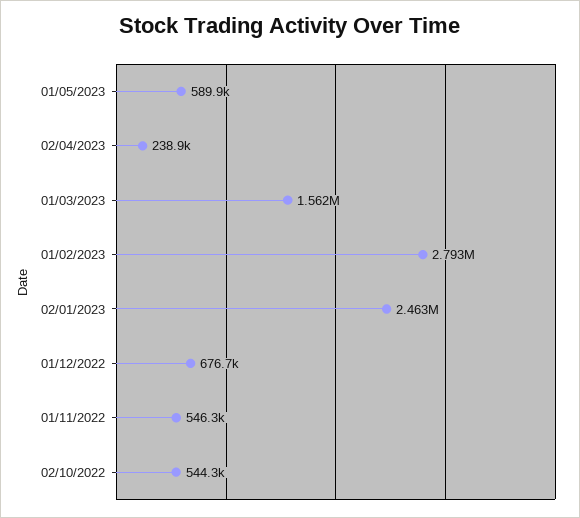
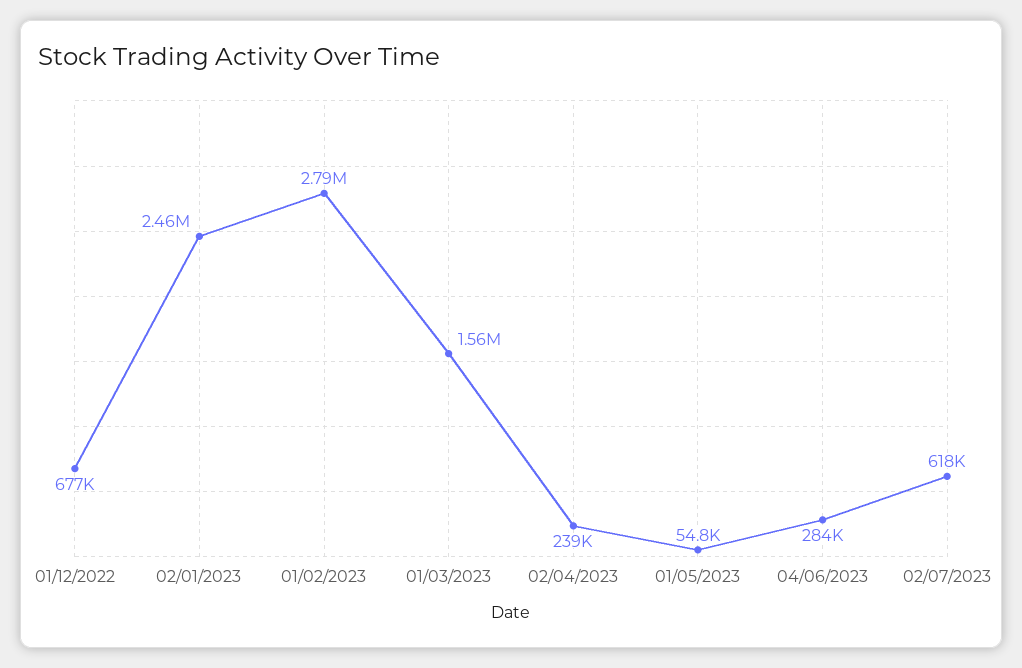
01/05/2023: 589900 -> 54800
01/11/2022: 546300 -> none
02/10/2022: 544300 -> none
04/06/2023: none -> 284000
02/07/2023: none -> 618000

